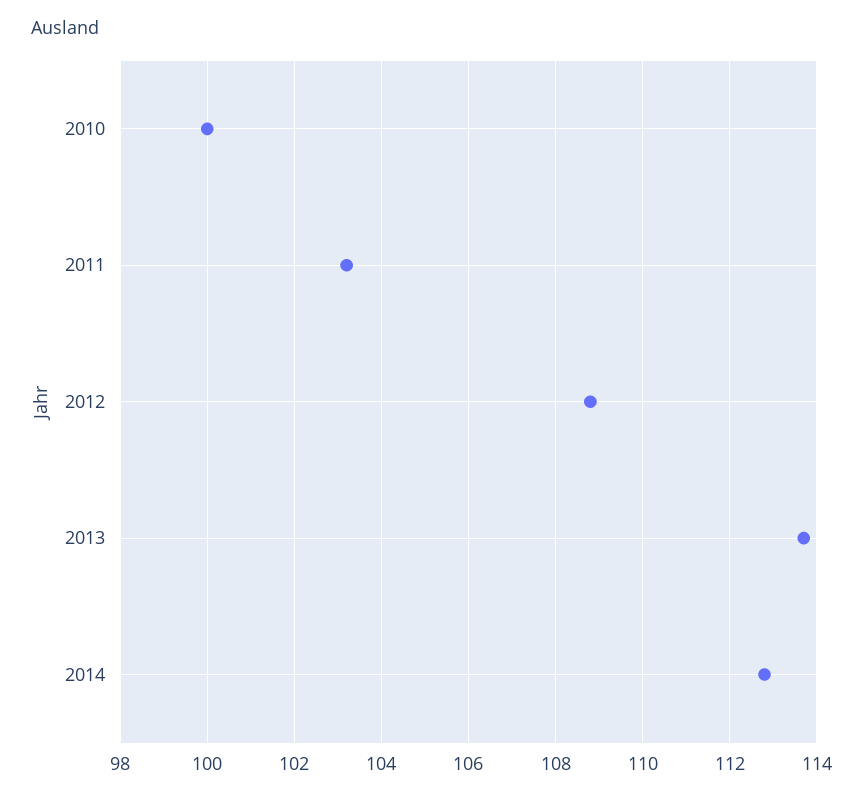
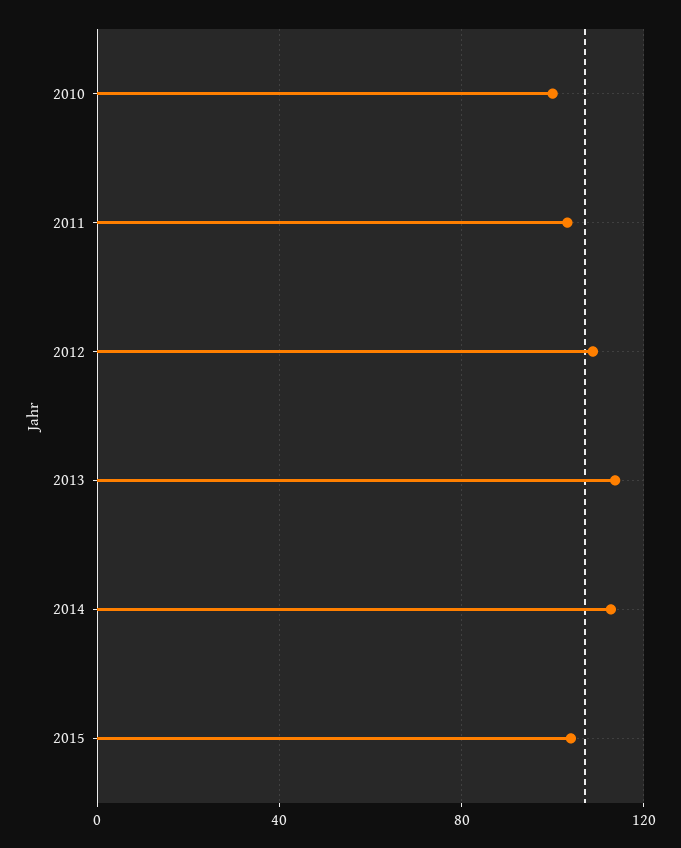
2015: none -> 105

